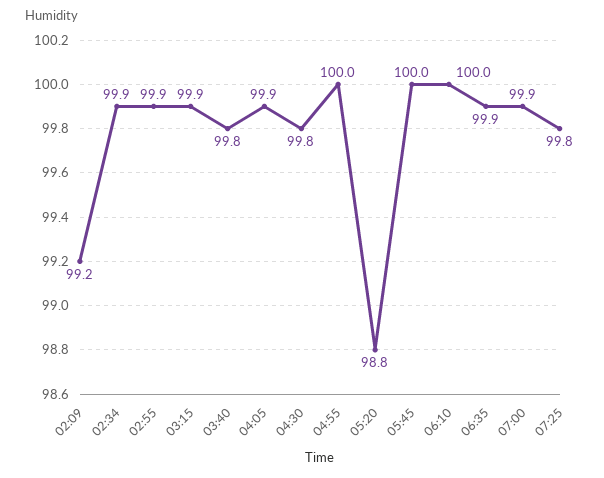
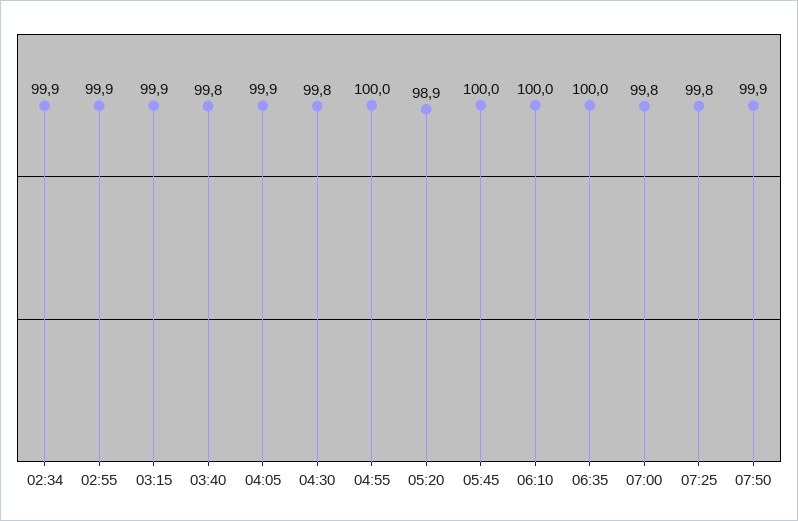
02:09: 99.2 -> none
05:20: 98.8 -> 98.9
06:35: 99.9 -> 100
07:00: 99.9 -> 99.8
07:50: none -> 99.9

